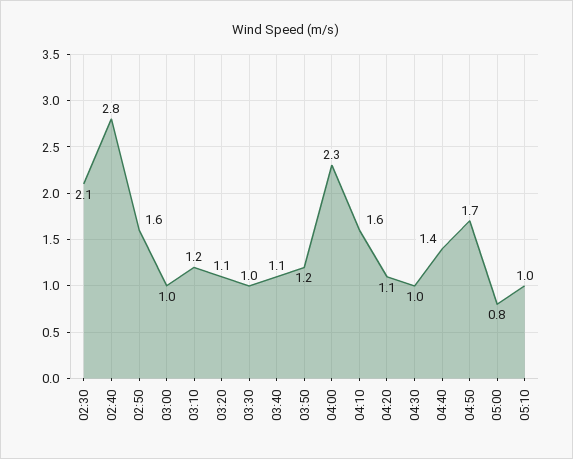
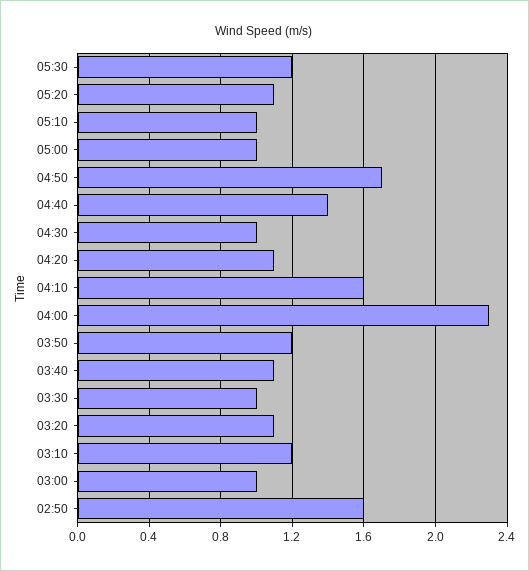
02:30: 2.1 -> none
02:40: 2.8 -> none
05:00: 0.8 -> 1
05:30: none -> 1.2
05:20: none -> 1.1

